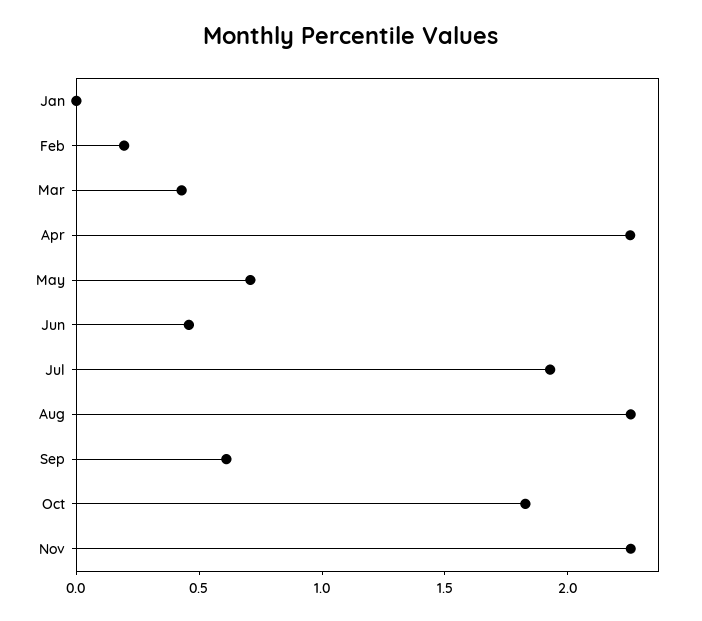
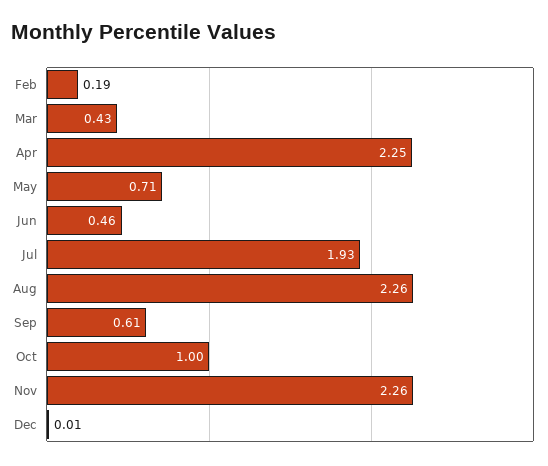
Jan: 0 -> none
Oct: 1.8 -> 1
Dec: none -> 0.01

